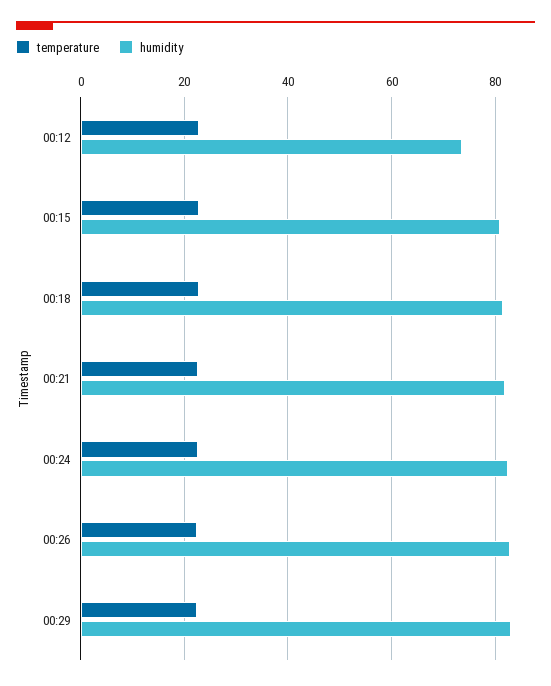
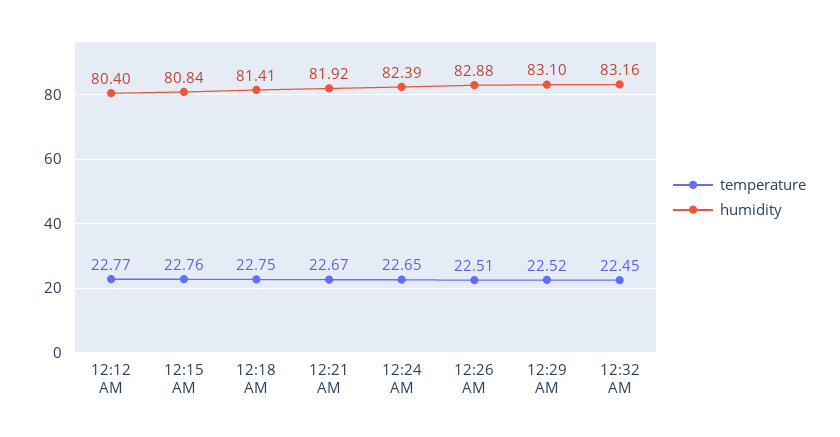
humidity, 00:12: 74 -> 80.4
temperature, 12:32 AM: none -> 22.45
humidity, 12:32 AM: none -> 83.16

